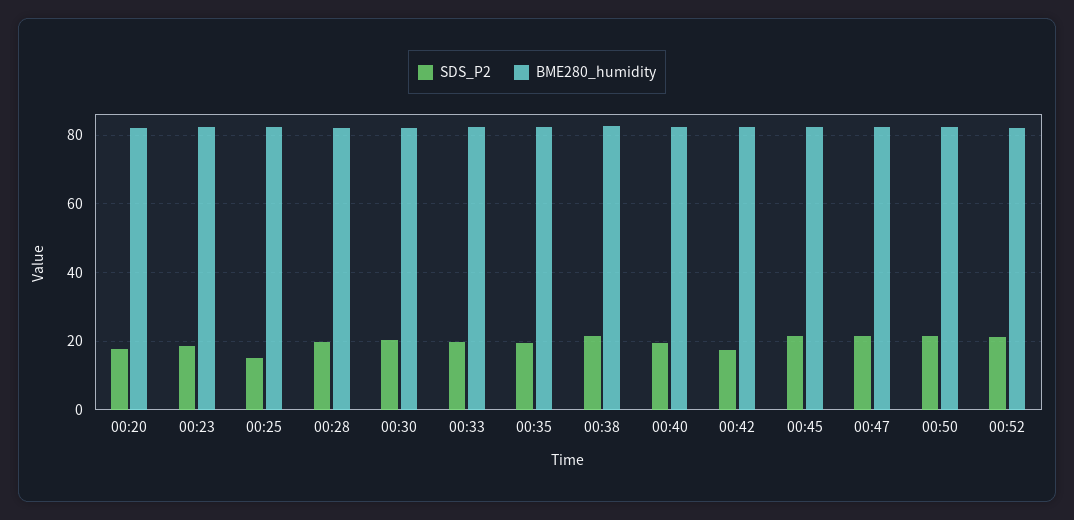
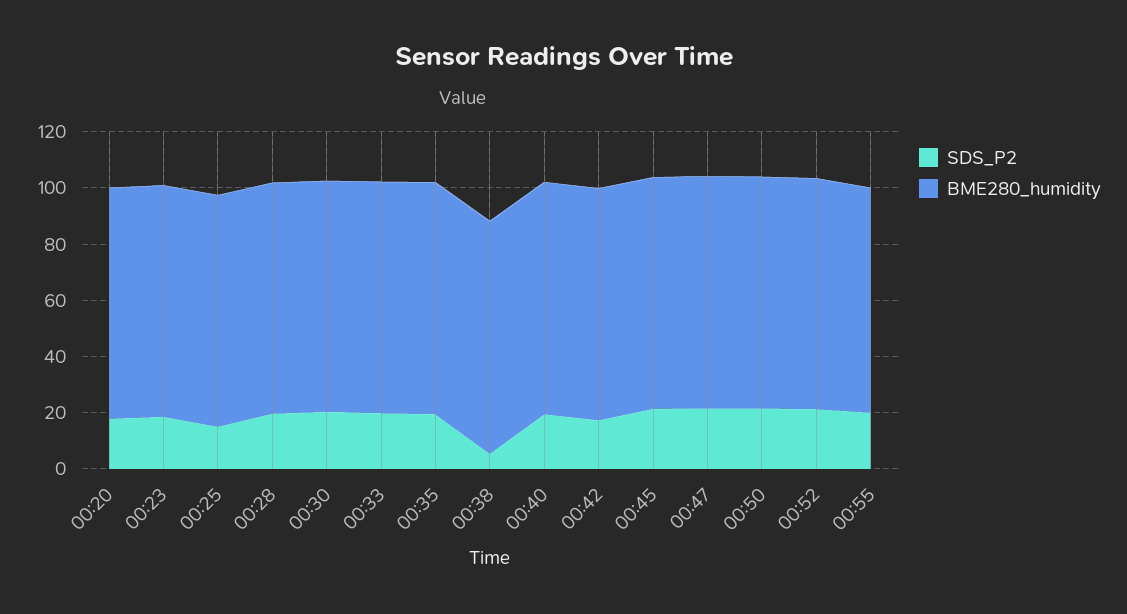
SDS_P2, 00:38: 22 -> 5
SDS_P2, 00:55: none -> 20
BME280_humidity, 00:55: none -> 80

